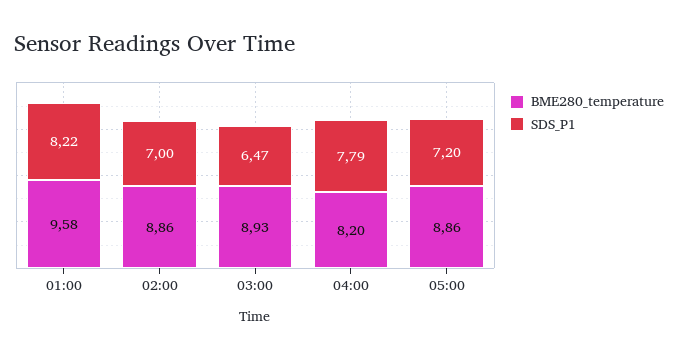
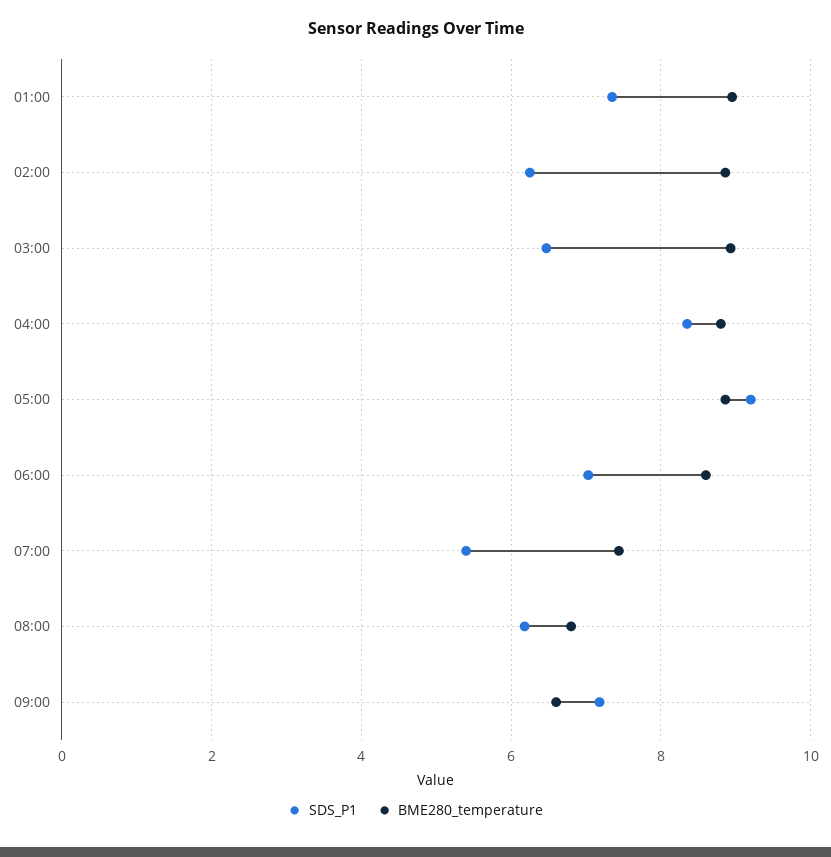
BME280_temperature, 01:00: 9.58 -> 9
SDS_P1, 01:00: 8.22 -> 7.4
SDS_P1, 02:00: 7 -> 6.2
BME280_temperature, 04:00: 8.2 -> 8.8
SDS_P1, 04:00: 7.79 -> 8.4
SDS_P1, 05:00: 7.2 -> 9.2
SDS_P1, 06:00: none -> 7
BME280_temperature, 06:00: none -> 8.6
SDS_P1, 07:00: none -> 5.4
BME280_temperature, 07:00: none -> 7.4
SDS_P1, 08:00: none -> 6.2
BME280_temperature, 08:00: none -> 6.8
SDS_P1, 09:00: none -> 7.2
BME280_temperature, 09:00: none -> 6.6

